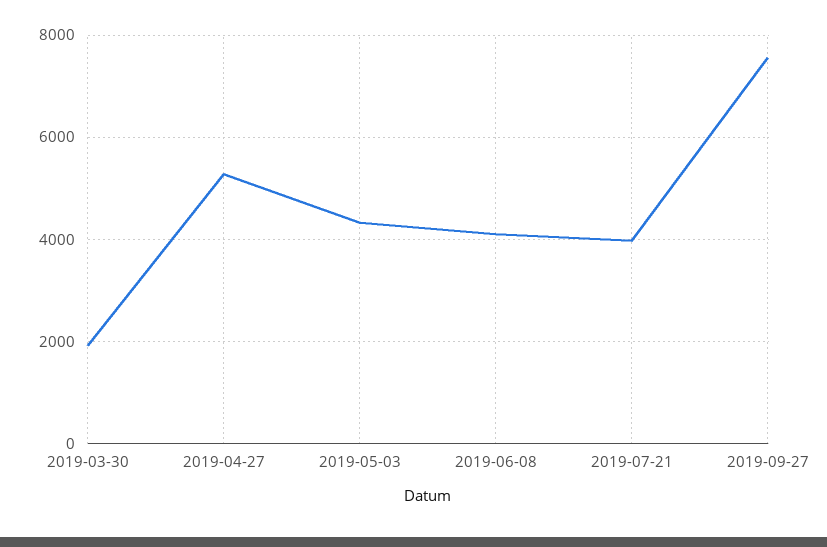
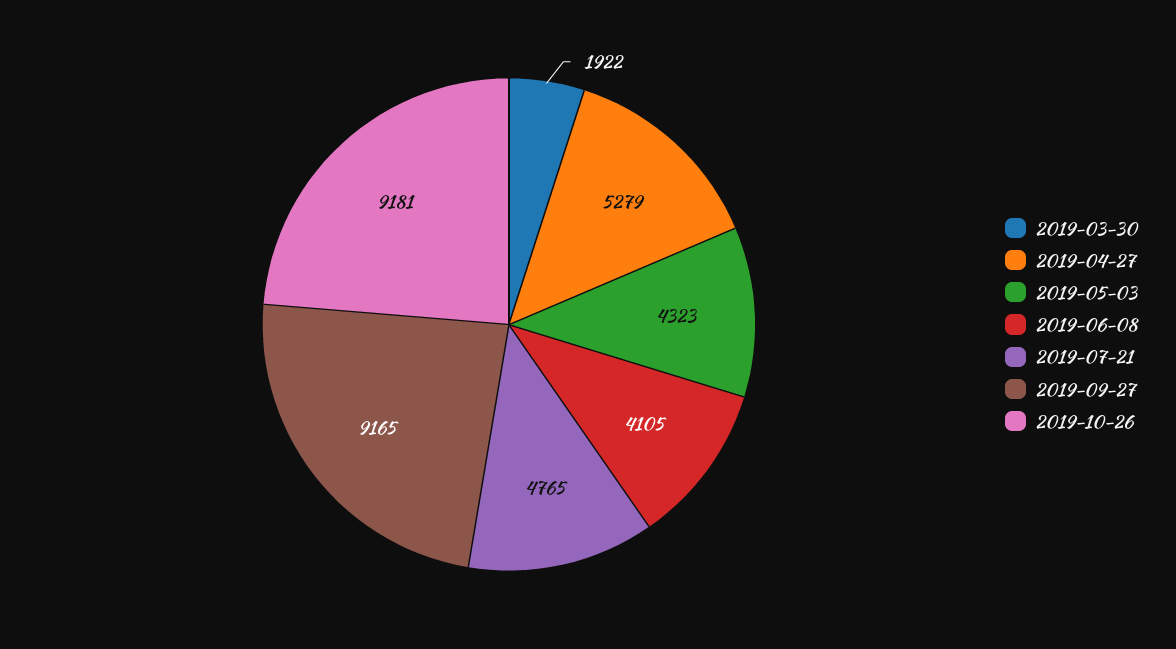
2019-07-21: 4000 -> 4765
2019-09-27: 7600 -> 9165
2019-10-26: none -> 9181

